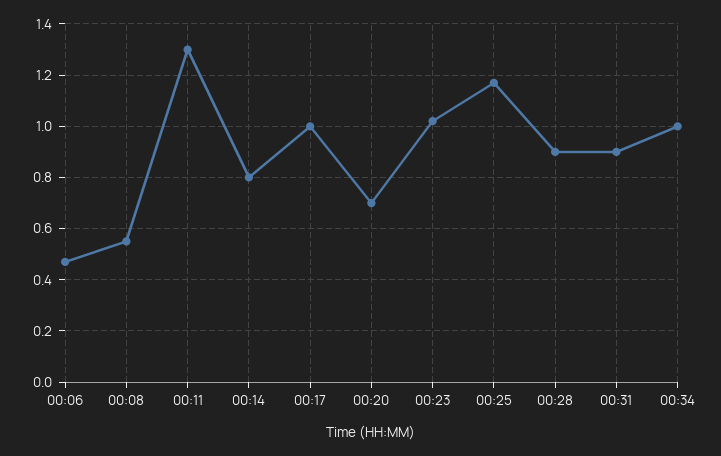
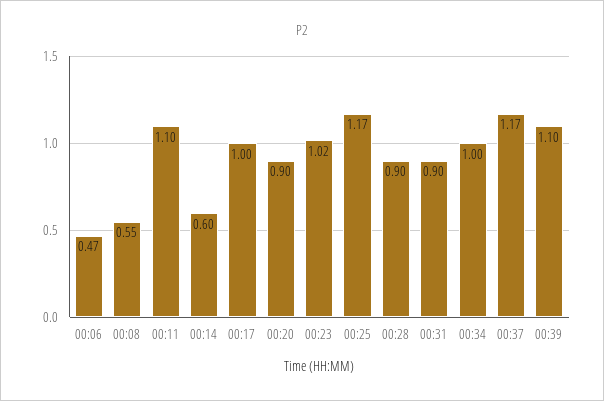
00:11: 1.3 -> 1.1
00:14: 0.8 -> 0.6
00:20: 0.7 -> 0.9
00:37: none -> 1.17
00:39: none -> 1.1

